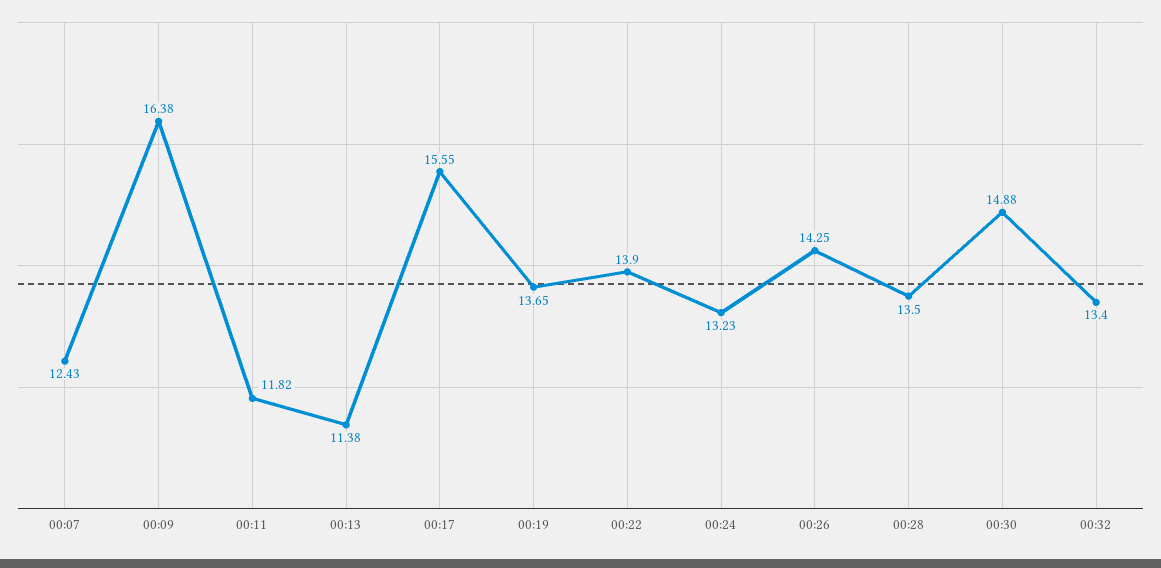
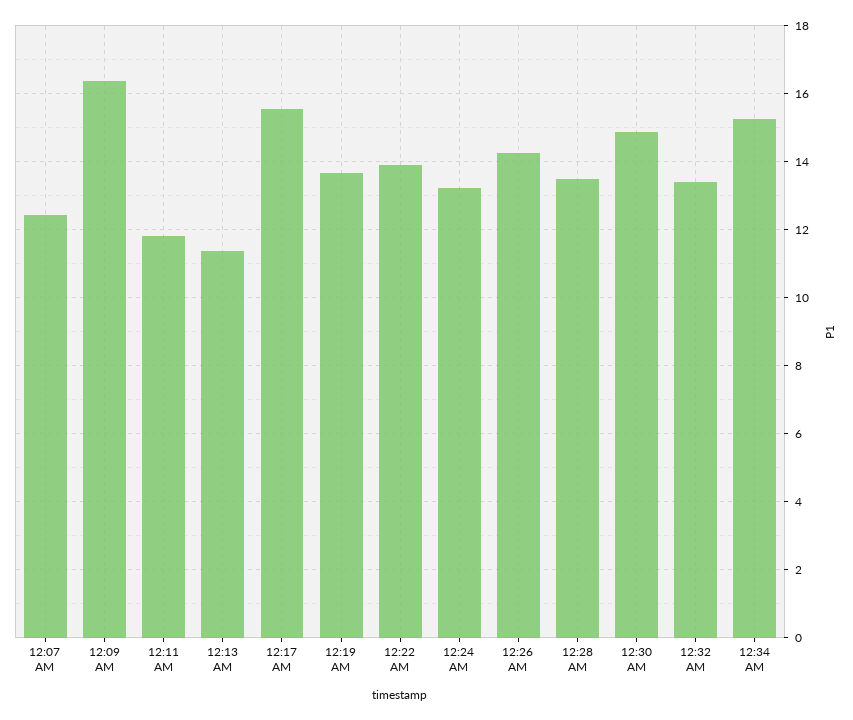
12:34 AM: none -> 15.2

